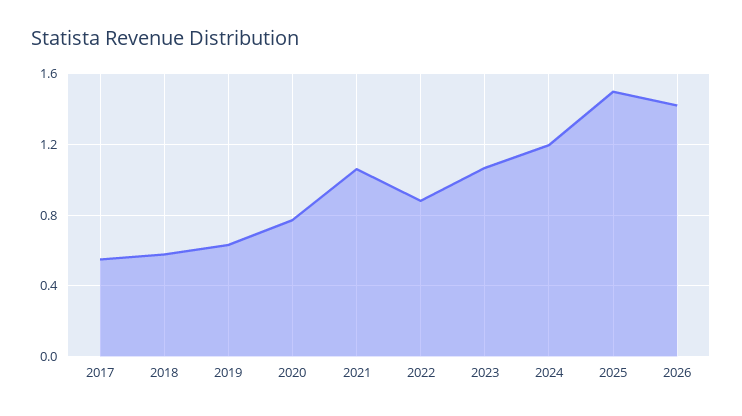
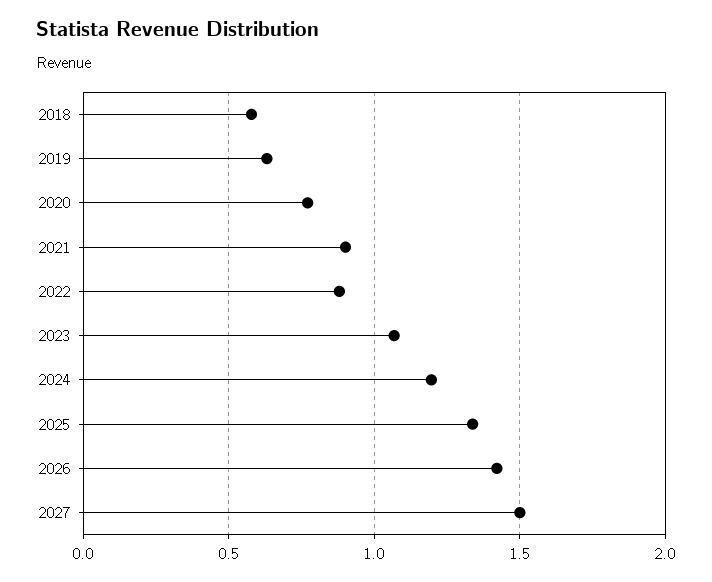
2017: 0.55 -> none
2021: 1.05 -> 0.9
2025: 1.5 -> 1.35
2027: none -> 1.5

